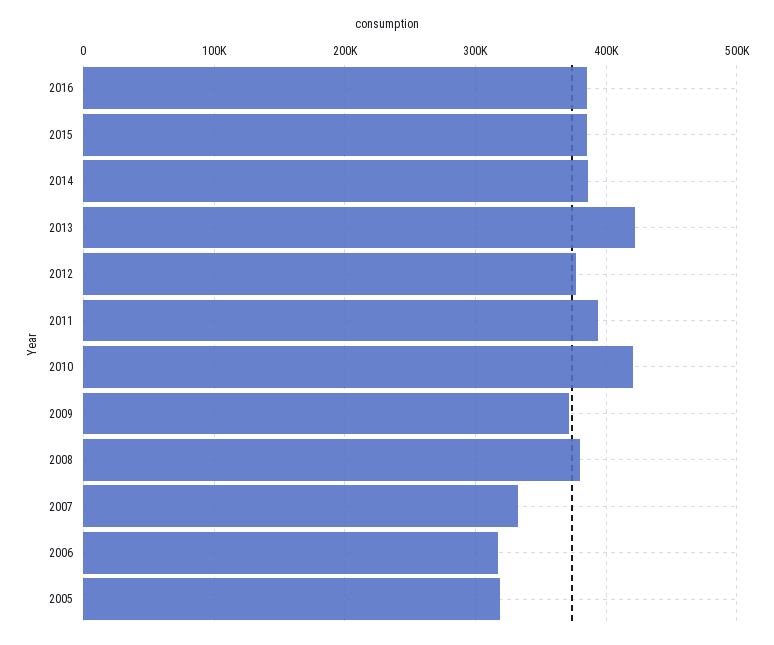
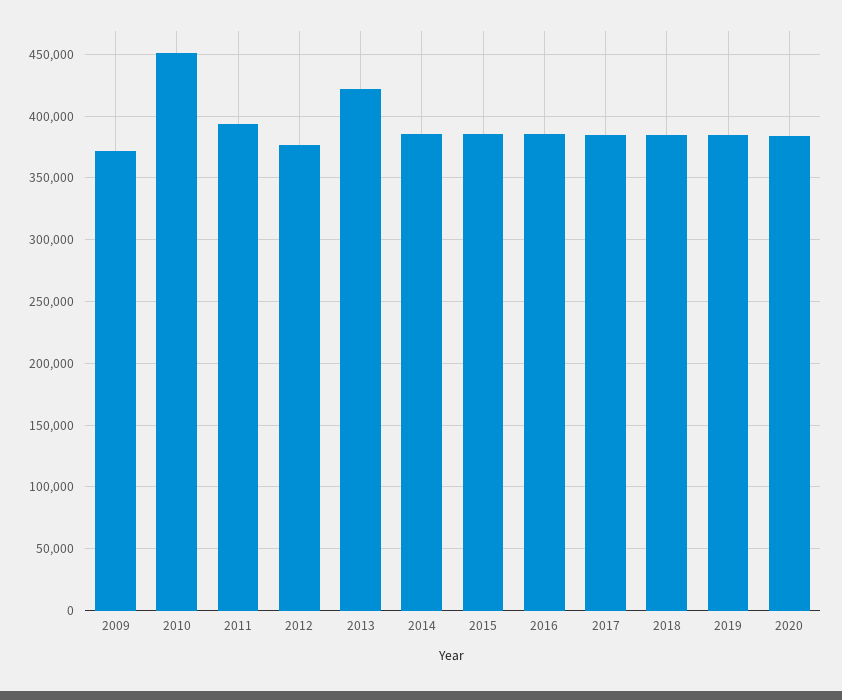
2010: 420000 -> 450000
2008: 380000 -> none
2007: 330000 -> none
2006: 320000 -> none
2005: 320000 -> none
2017: none -> 385000
2018: none -> 385000
2019: none -> 385000
2020: none -> 385000

